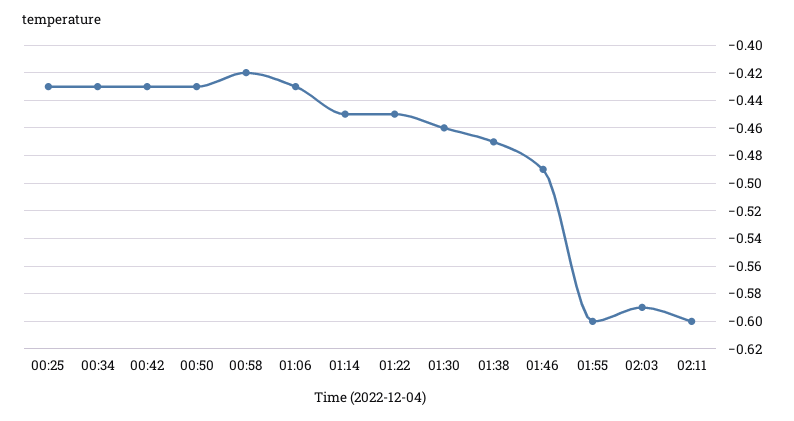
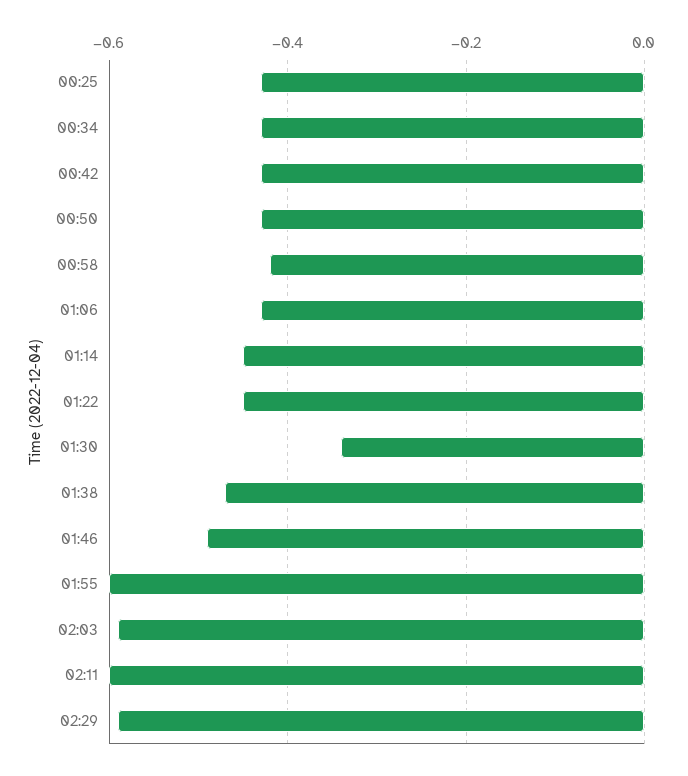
01:30: -0.46 -> -0.35
02:29: none -> -0.6

